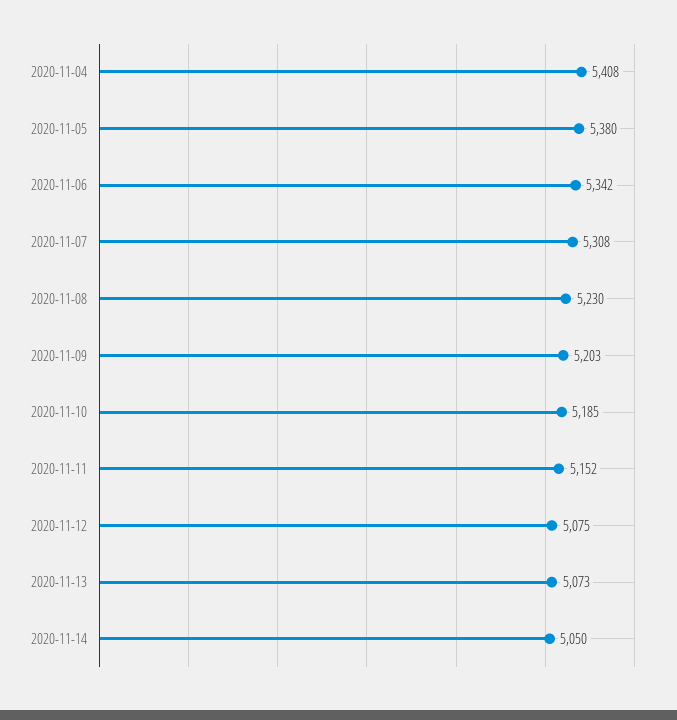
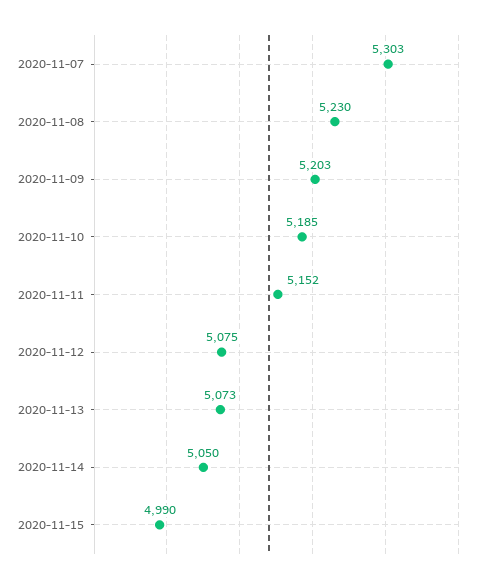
2020-11-04: 5408 -> none
2020-11-05: 5380 -> none
2020-11-06: 5342 -> none
2020-11-07: 5308 -> 5303
2020-11-15: none -> 4990

